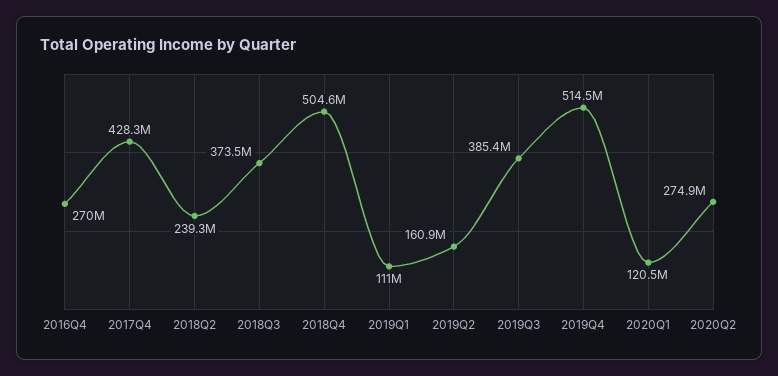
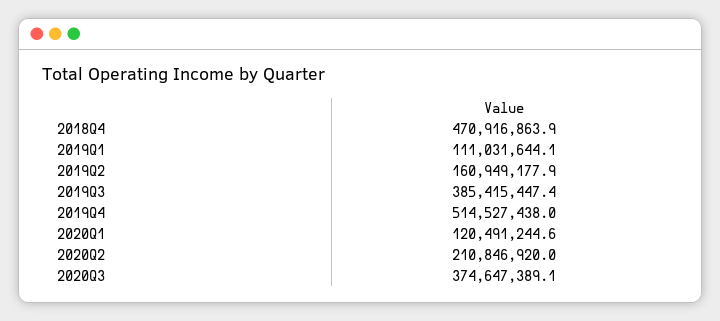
2016Q4: 270000000 -> none
2017Q4: 428300000 -> none
2018Q2: 239300000 -> none
2018Q3: 373500000 -> none
2018Q4: 504600000 -> 470916863.9
2020Q2: 274900000 -> 210846920
2020Q3: none -> 374647389.1

